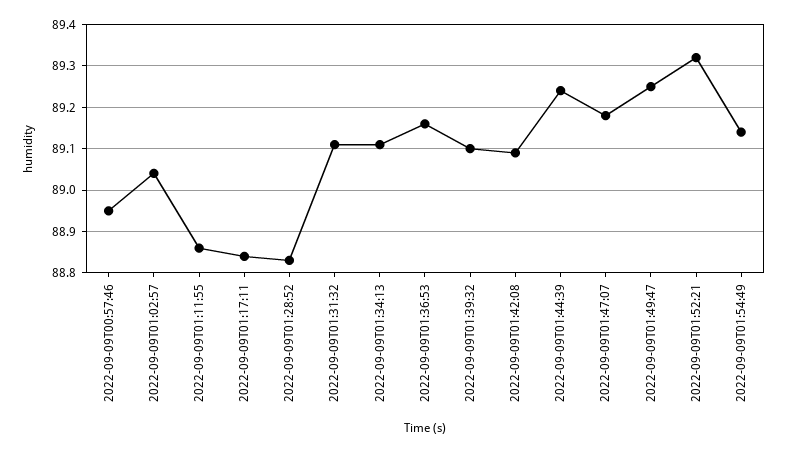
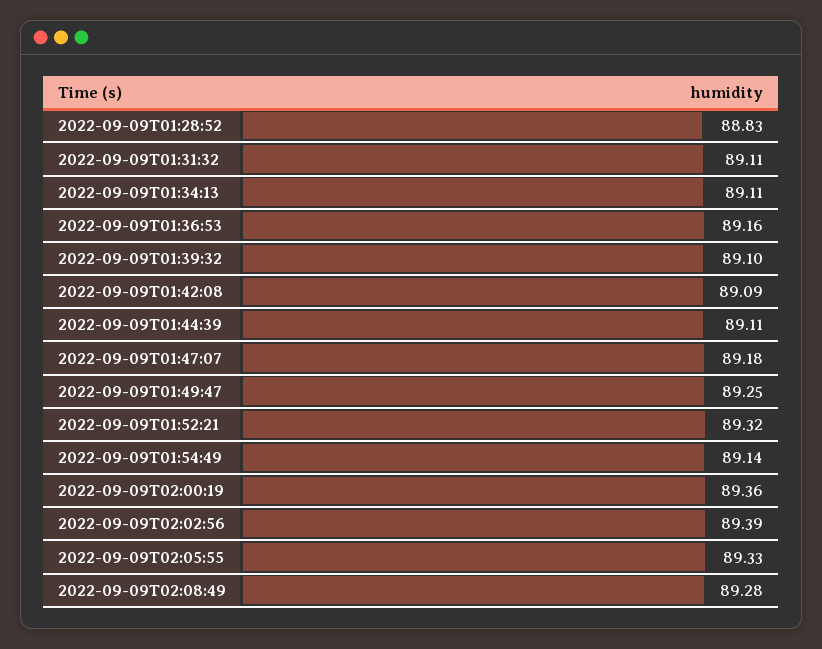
2022-09-09T00:57:46: 88.95 -> none
2022-09-09T01:02:57: 89.05 -> none
2022-09-09T01:11:55: 88.85 -> none
2022-09-09T01:17:11: 88.85 -> none
2022-09-09T01:44:39: 89.25 -> 89.11
2022-09-09T02:00:19: none -> 89.36
2022-09-09T02:02:56: none -> 89.39
2022-09-09T02:05:55: none -> 89.33
2022-09-09T02:08:49: none -> 89.28

